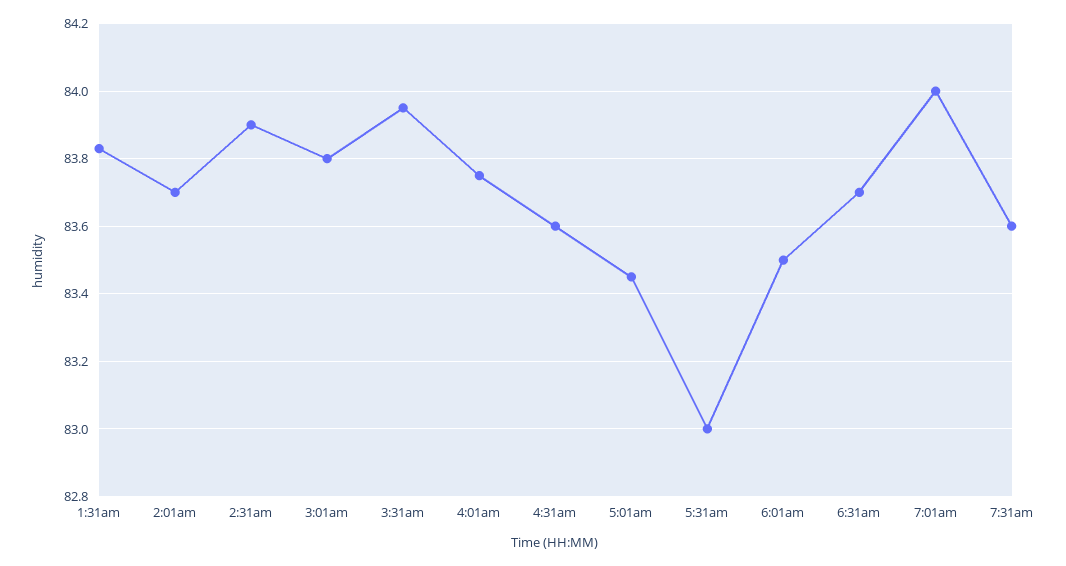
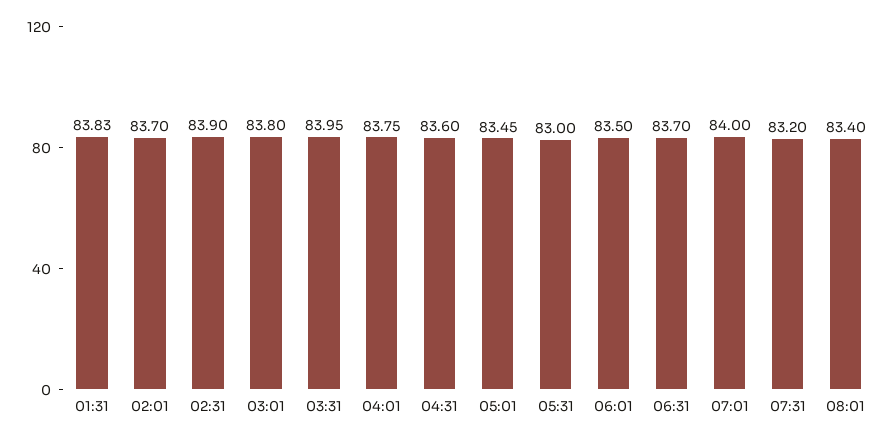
7:31am: 83.6 -> 83.2
08:01: none -> 83.4

